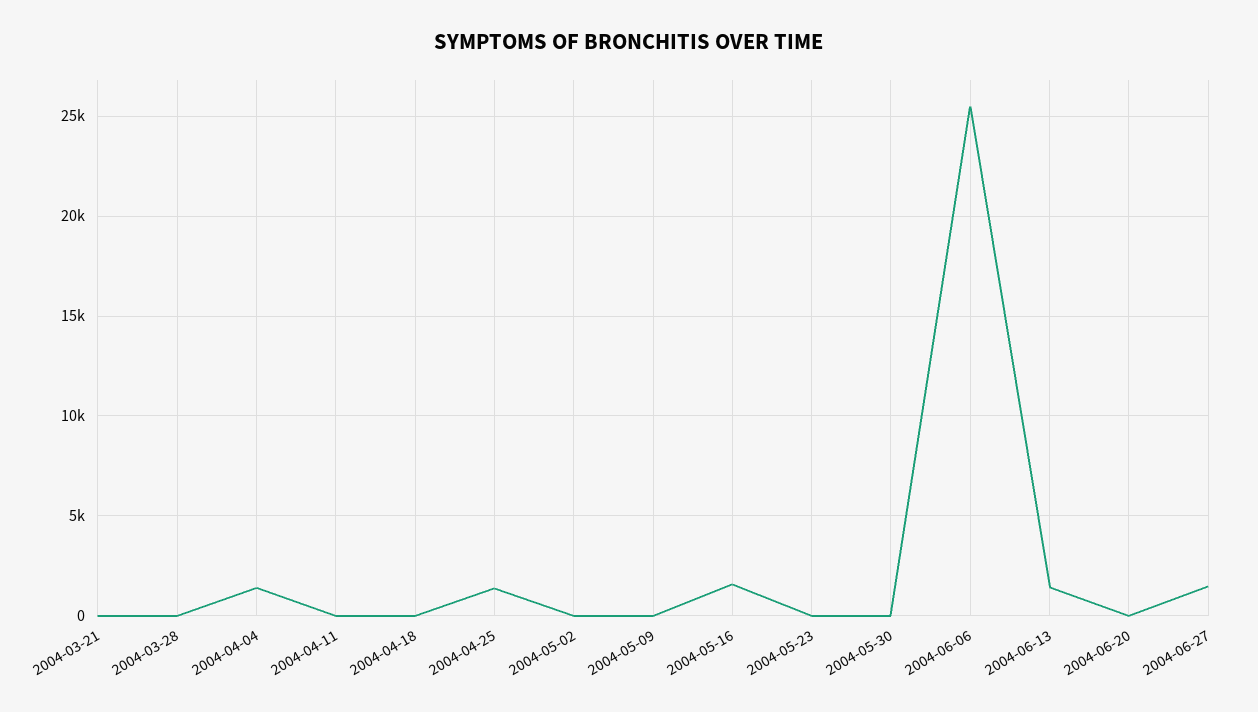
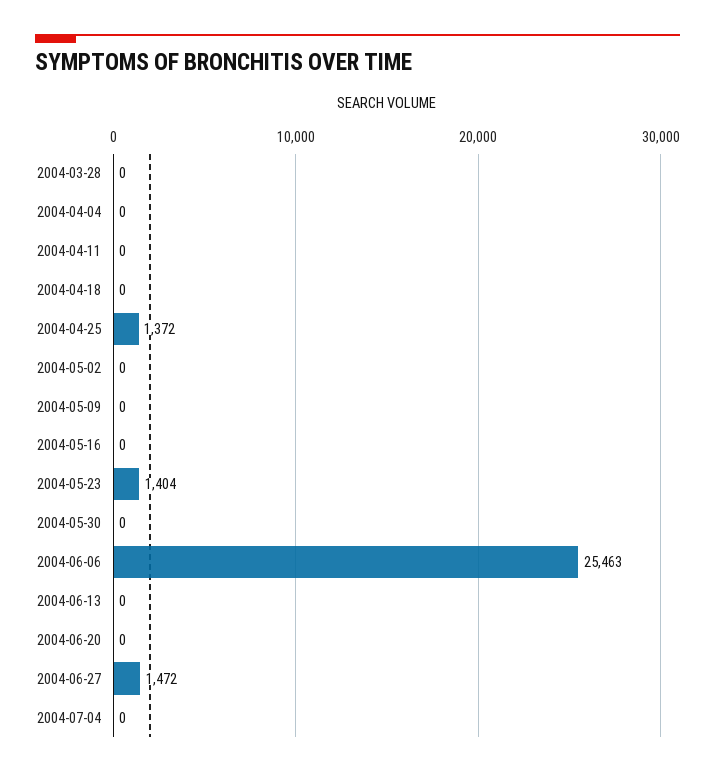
2004-03-21: 0 -> none
2004-04-04: 1500 -> 0
2004-05-16: 1500 -> 0
2004-05-23: 0 -> 1404
2004-06-13: 1500 -> 0
2004-07-04: none -> 0

